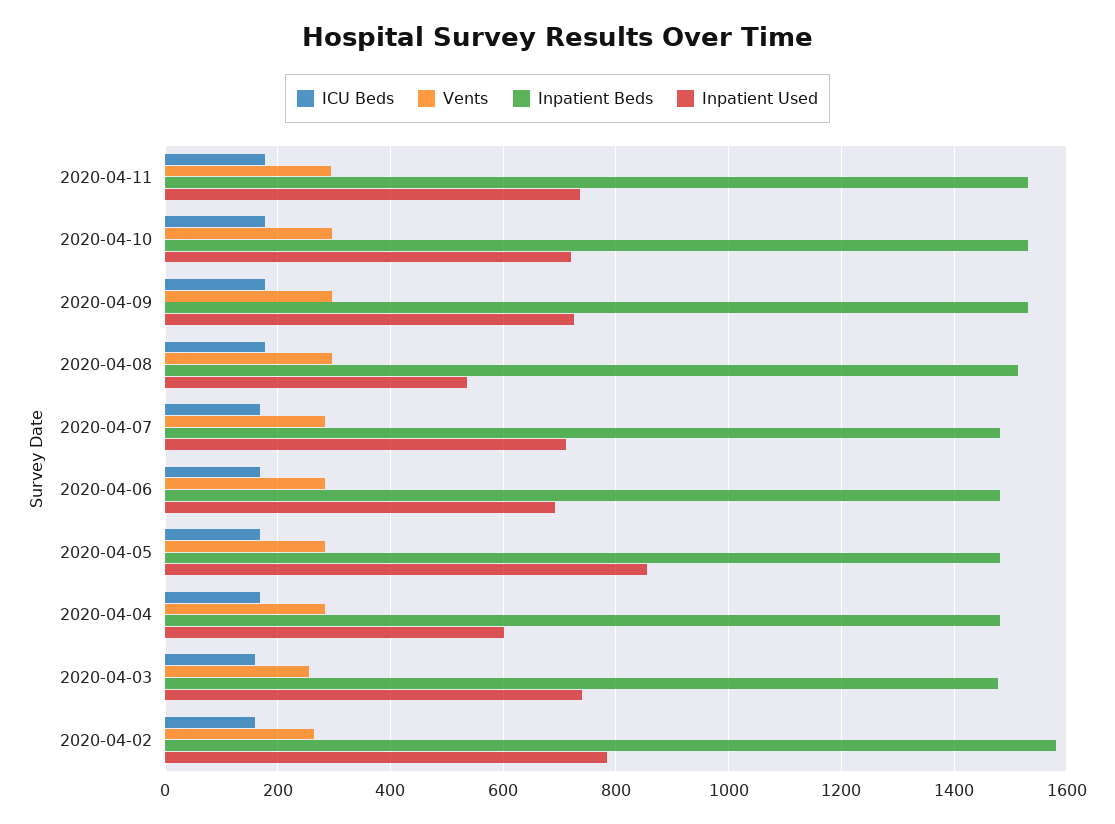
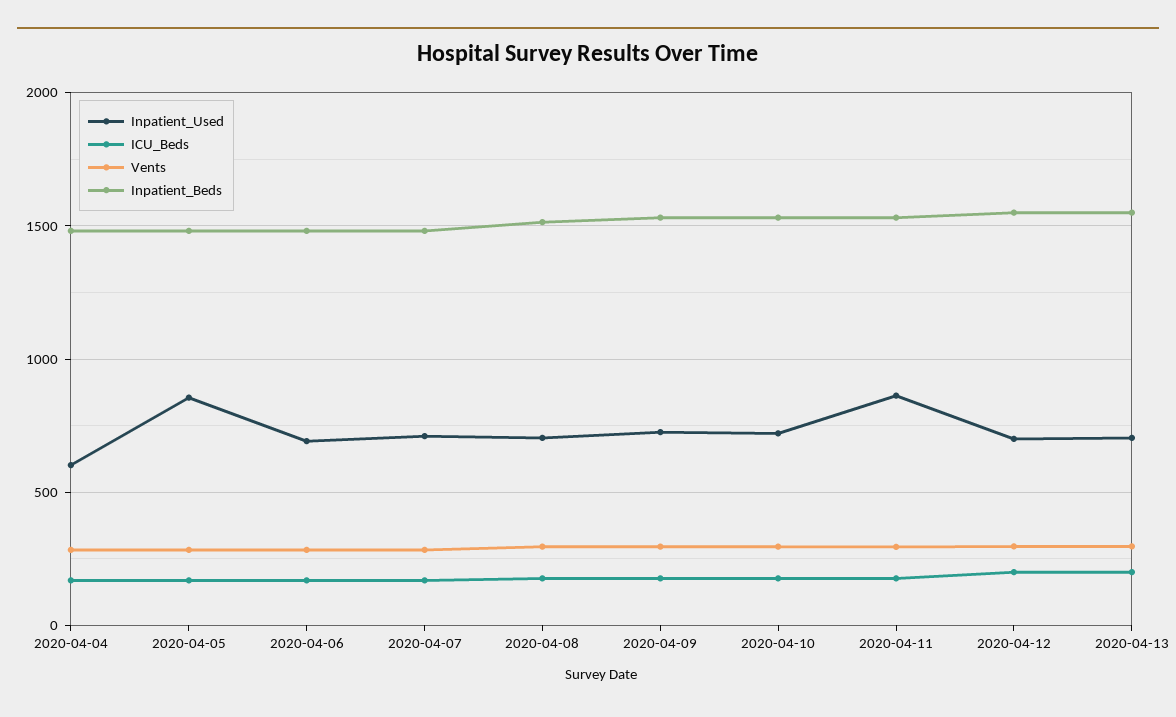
Inpatient Used, 2020-04-11: 740 -> 850
Inpatient Used, 2020-04-08: 540 -> 700
ICU Beds, 2020-04-03: 160 -> none
Vents, 2020-04-03: 260 -> none
Inpatient Beds, 2020-04-03: 1480 -> none
Inpatient Used, 2020-04-03: 740 -> none
ICU Beds, 2020-04-02: 160 -> none
Vents, 2020-04-02: 260 -> none
Inpatient Beds, 2020-04-02: 1580 -> none
Inpatient Used, 2020-04-02: 780 -> none
Inpatient Used, 2020-04-12: none -> 700
ICU Beds, 2020-04-12: none -> 200
Vents, 2020-04-12: none -> 300
Inpatient Beds, 2020-04-12: none -> 1550
Inpatient Used, 2020-04-13: none -> 700
ICU Beds, 2020-04-13: none -> 200
Vents, 2020-04-13: none -> 300
Inpatient Beds, 2020-04-13: none -> 1550

